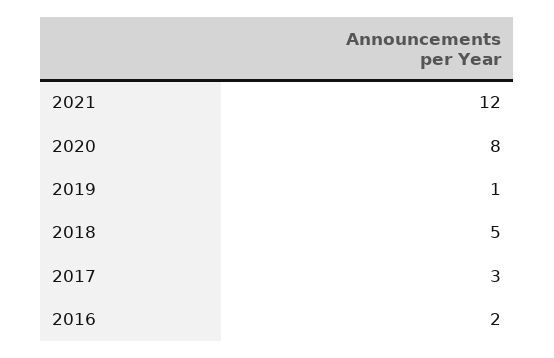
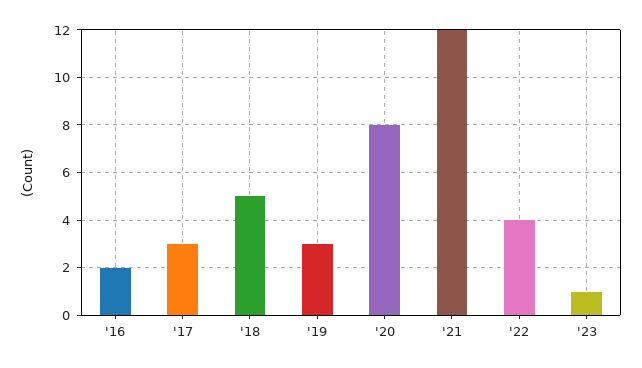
2019: 1 -> 3
'22: none -> 4
'23: none -> 1

